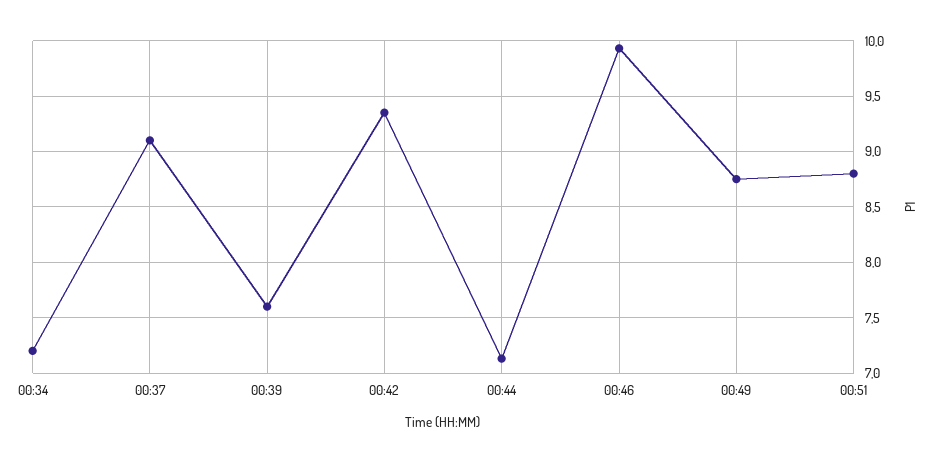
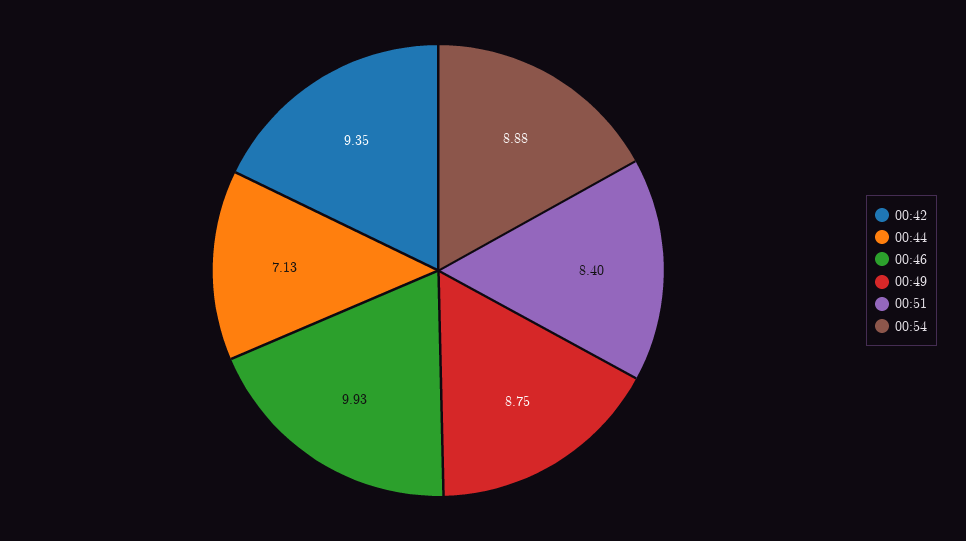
00:34: 7.2 -> none
00:37: 9.1 -> none
00:39: 7.6 -> none
00:51: 8.8 -> 8.4
00:54: none -> 8.88

